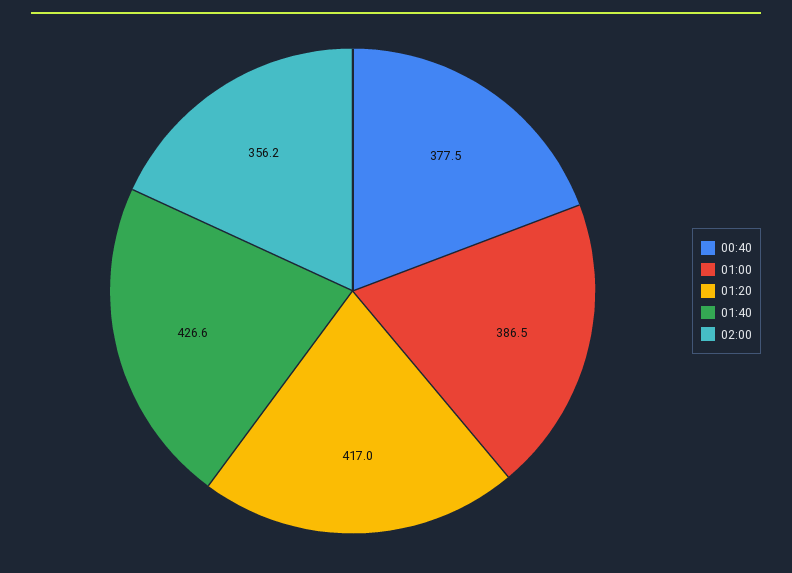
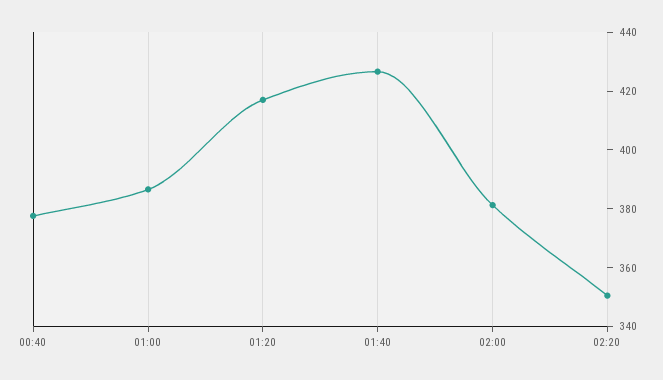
02:00: 356.2 -> 380
02:20: none -> 350

